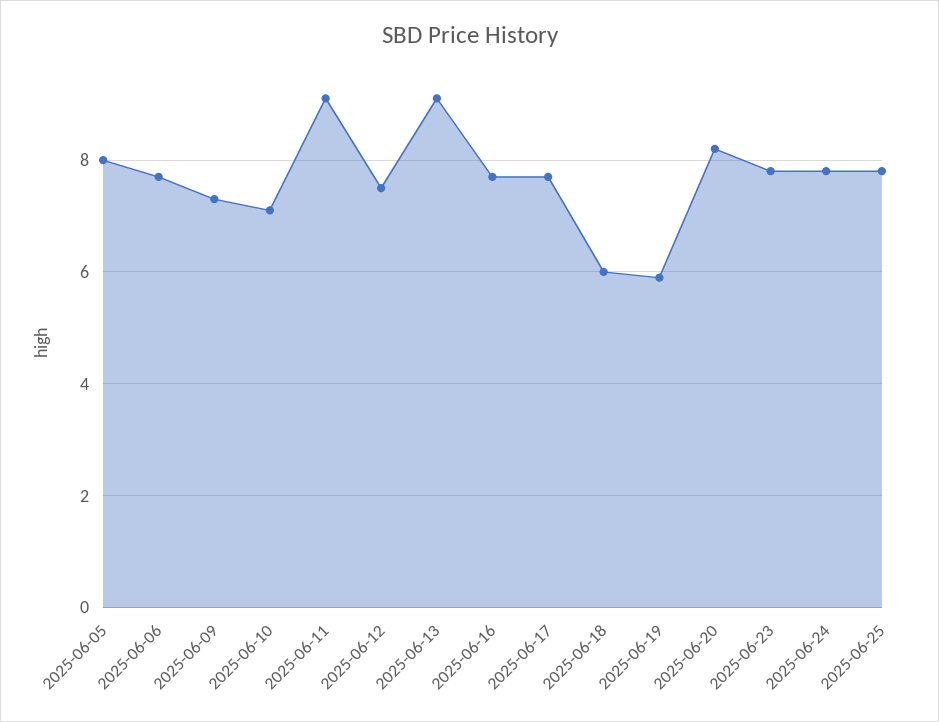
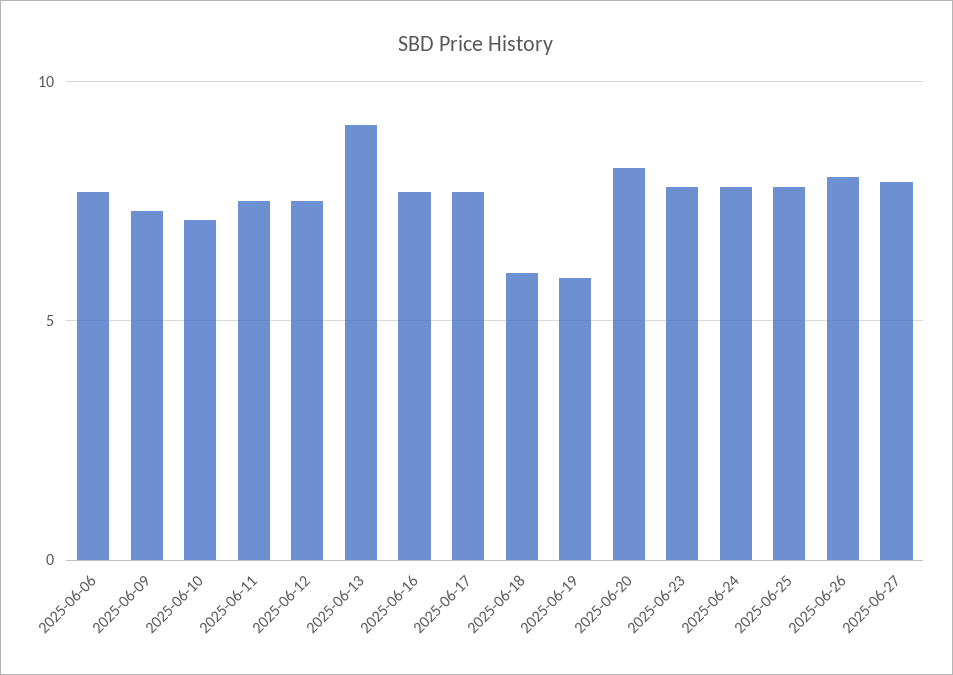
2025-06-05: 8 -> none
2025-06-11: 9 -> 7.5
2025-06-26: none -> 8
2025-06-27: none -> 8

